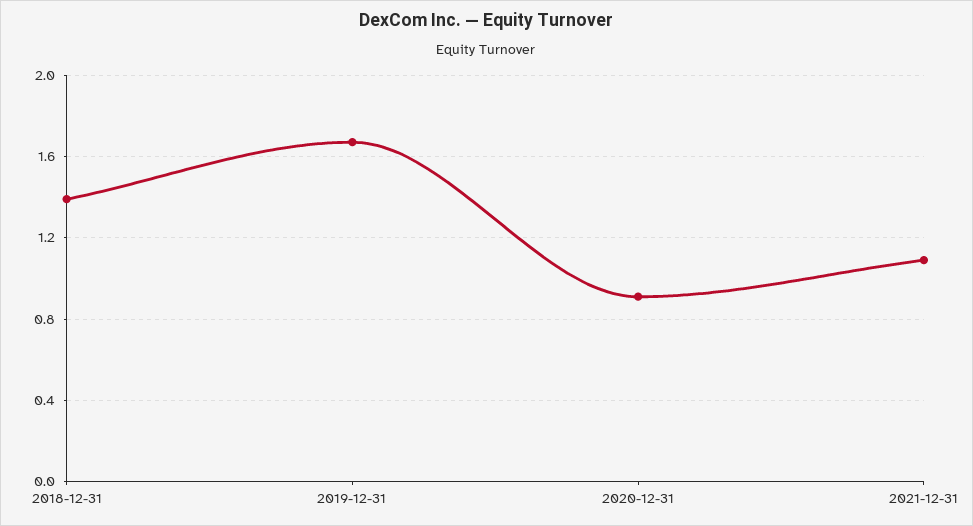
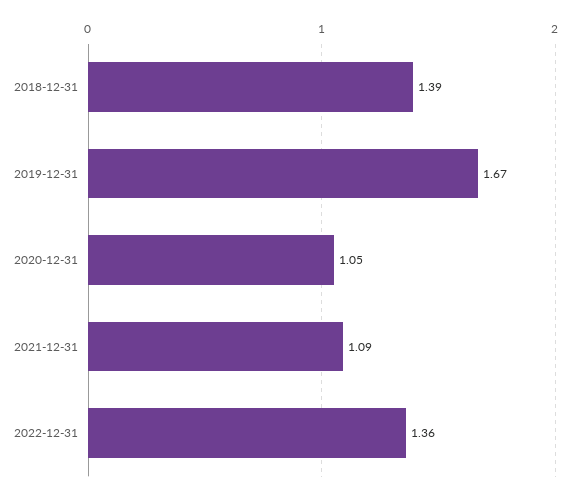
2020-12-31: 0.9 -> 1.05
2022-12-31: none -> 1.36

